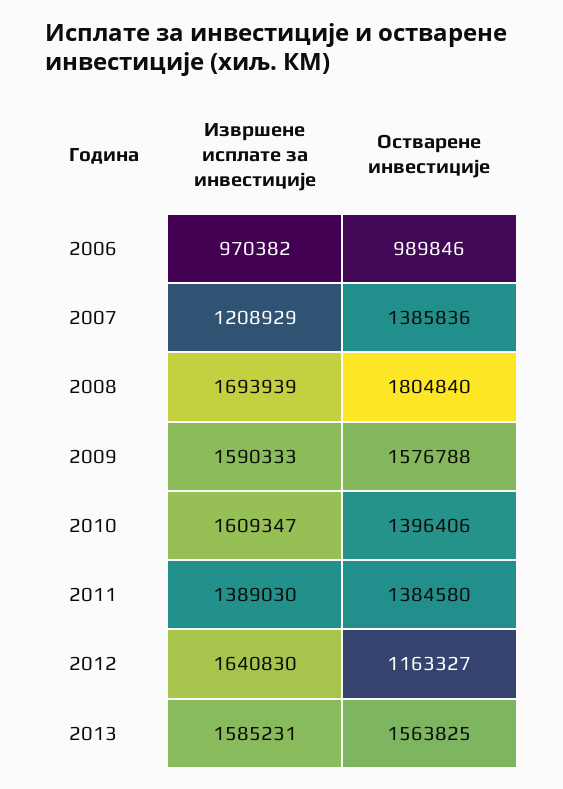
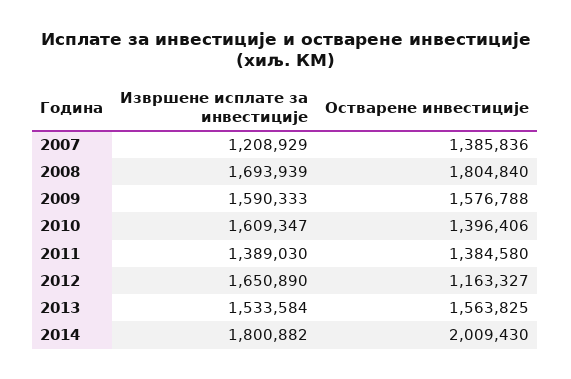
Извршене исплате за инвестиције, 2006: 970382 -> none
Остварене инвестиције, 2006: 989846 -> none
Извршене исплате за инвестиције, 2012: 1640830 -> 1650890
Извршене исплате за инвестиције, 2013: 1585231 -> 1533584
Извршене исплате за инвестиције, 2014: none -> 1800882
Остварене инвестиције, 2014: none -> 2009430

